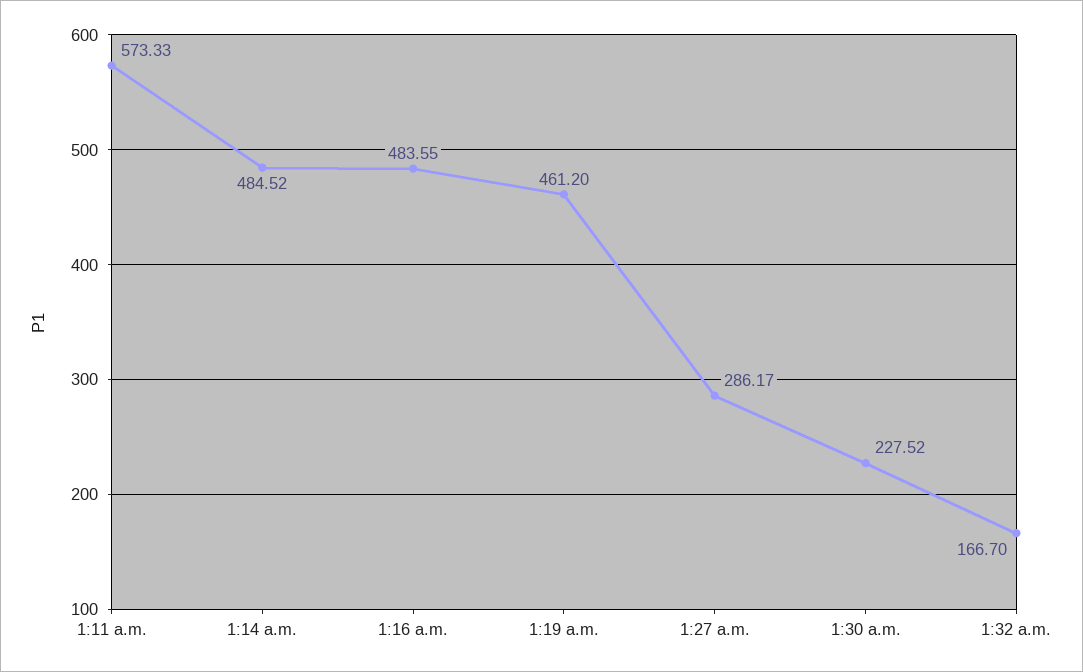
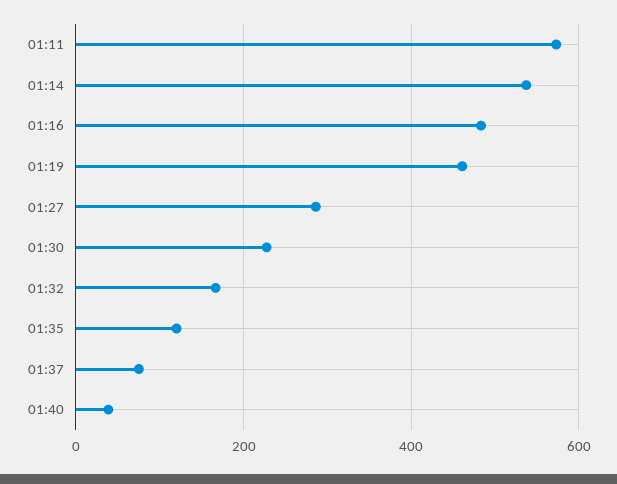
1:14 a.m.: 484.52 -> 540
01:35: none -> 120
01:37: none -> 80
01:40: none -> 40

